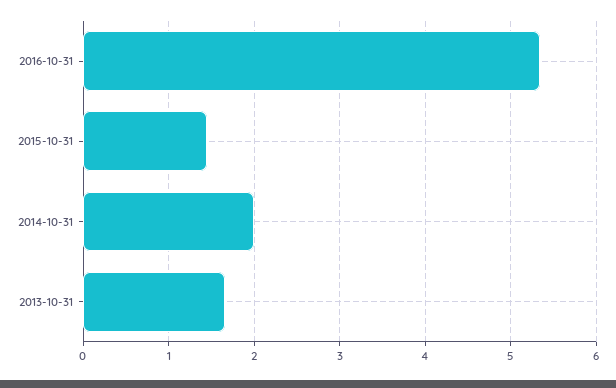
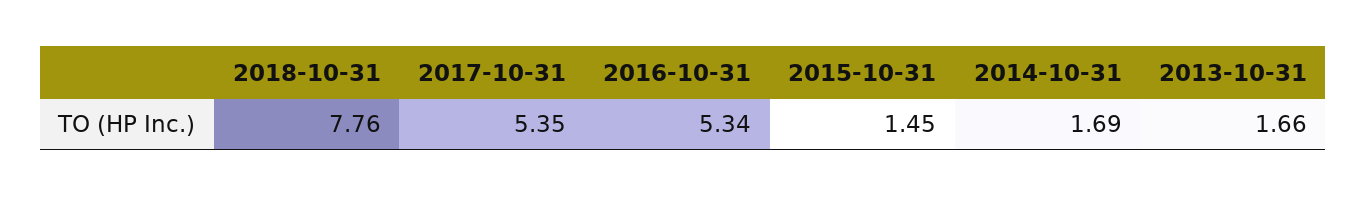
2014-10-31: 2 -> 1.69
2018-10-31: none -> 7.76
2017-10-31: none -> 5.35

